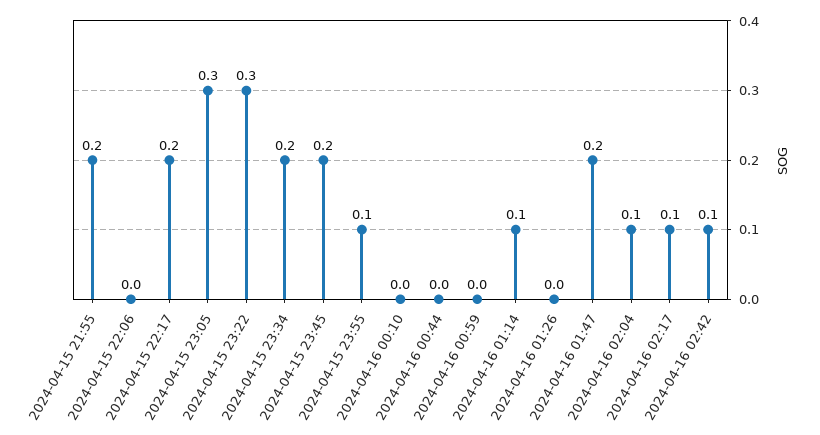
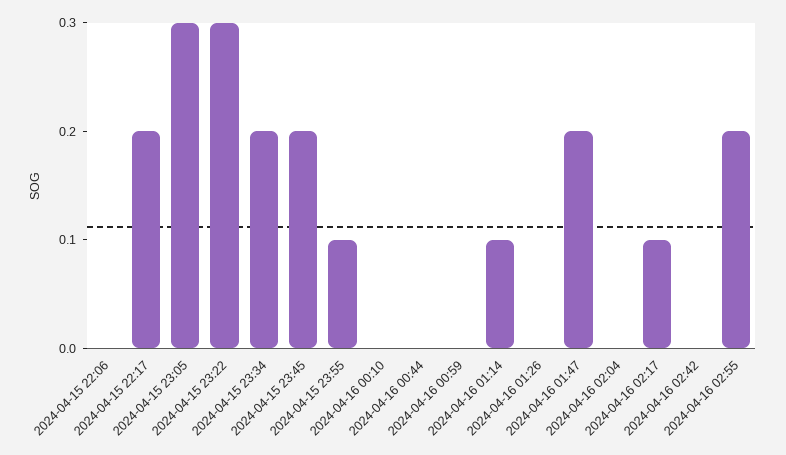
2024-04-15 21:55: 0.2 -> none
2024-04-16 02:04: 0.1 -> 0
2024-04-16 02:42: 0.1 -> 0
2024-04-16 02:55: none -> 0.2

